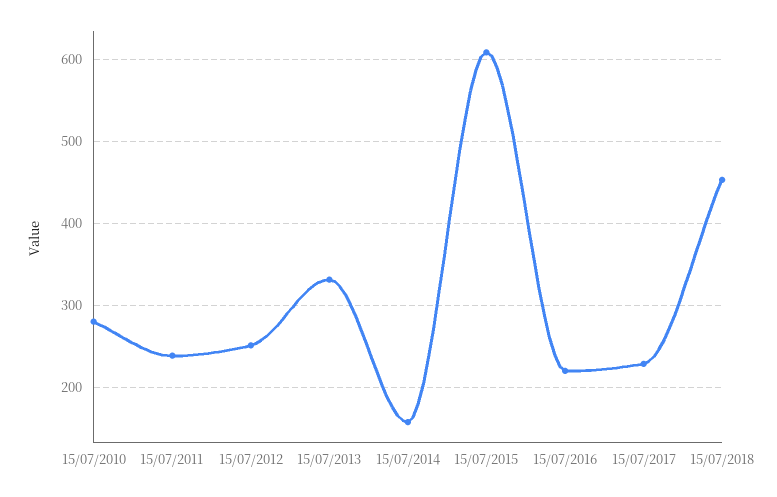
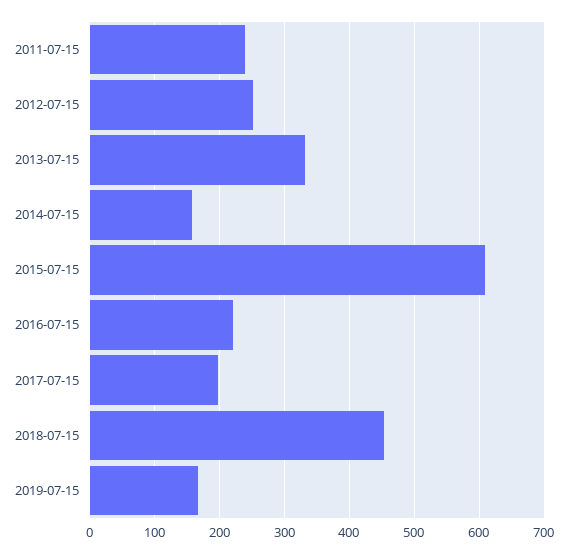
15/07/2010: 280 -> none
15/07/2017: 230 -> 200
2019-07-15: none -> 170

